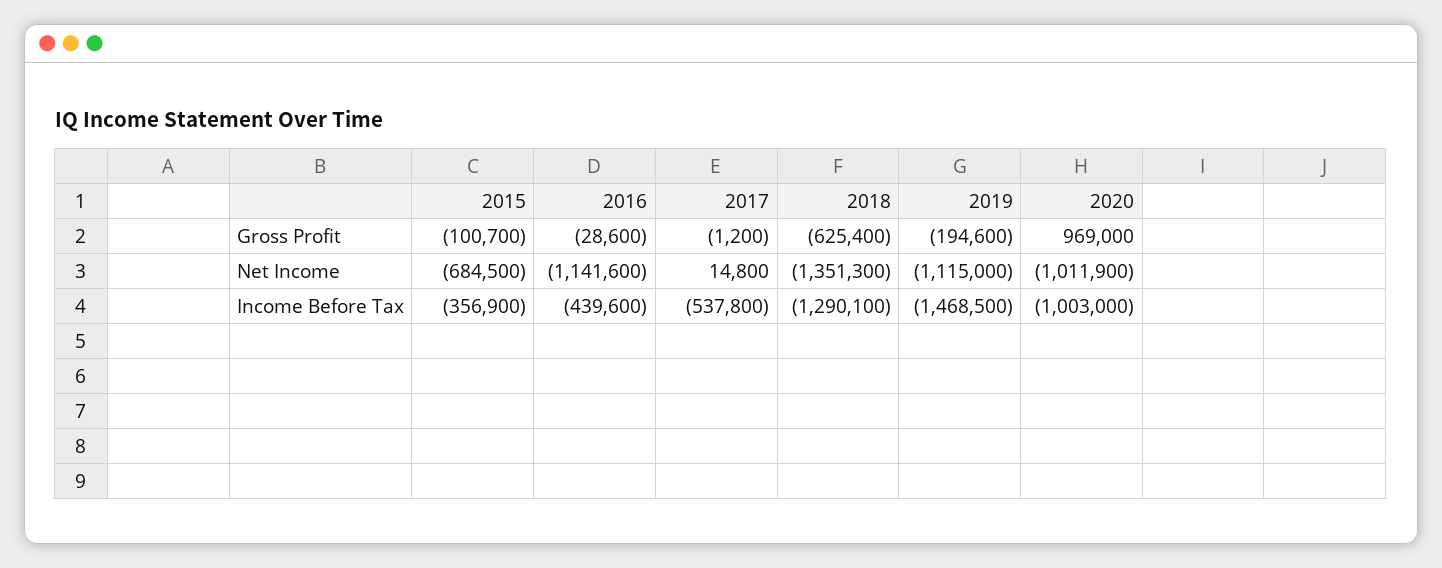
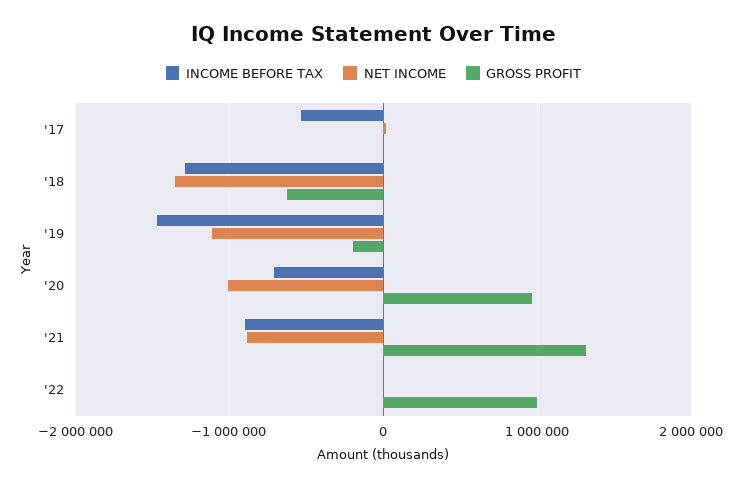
Gross Profit, 2015: -100700 -> none
Gross Profit, 2016: -28600 -> none
Net Income, 2015: -684500 -> none
Net Income, 2016: -1141600 -> none
Income Before Tax, 2015: -356900 -> none
Income Before Tax, 2016: -439600 -> none
Income Before Tax, 2020: -1003000 -> -700000
Income Before Tax, '21: none -> -900000
Net Income, '21: none -> -900000
Gross Profit, '21: none -> 1300000
Income Before Tax, '22: none -> 0
Net Income, '22: none -> 0
Gross Profit, '22: none -> 1000000

